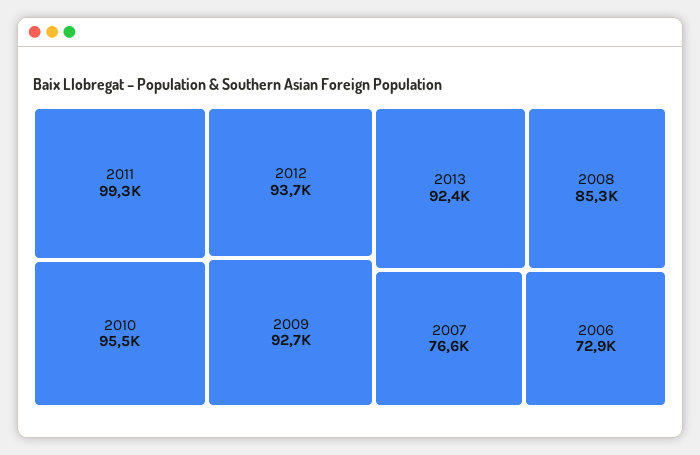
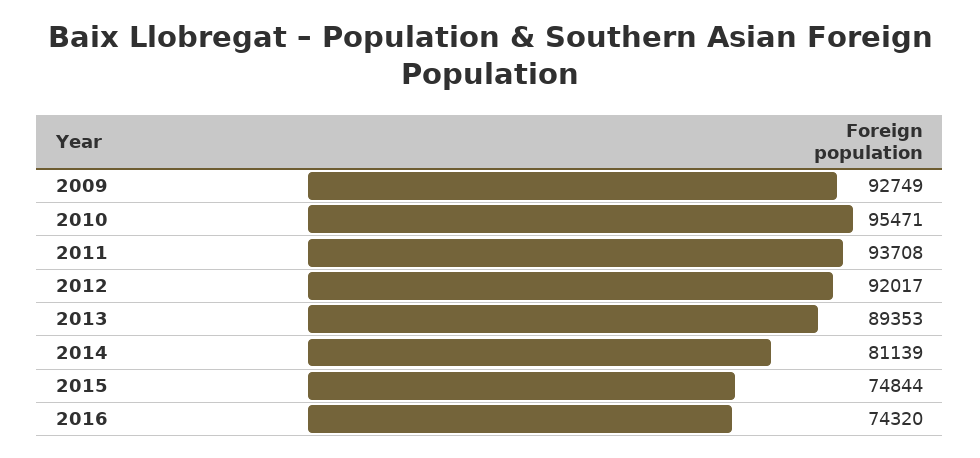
2011: 99300 -> 93708
2012: 93700 -> 92017
2013: 92400 -> 89353
2008: 85300 -> none
2007: 76600 -> none
2006: 72900 -> none
2014: none -> 81139
2015: none -> 74844
2016: none -> 74320

